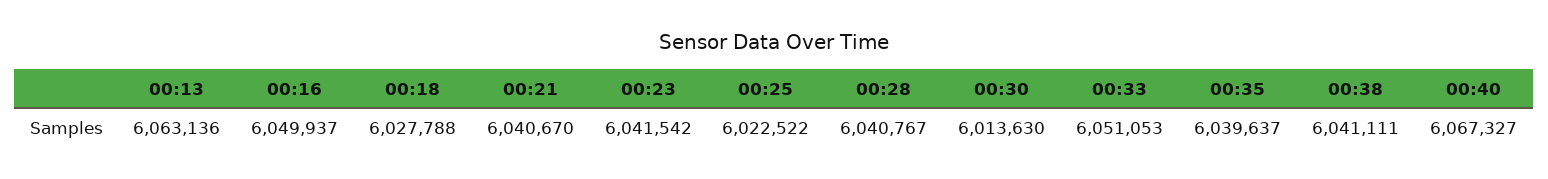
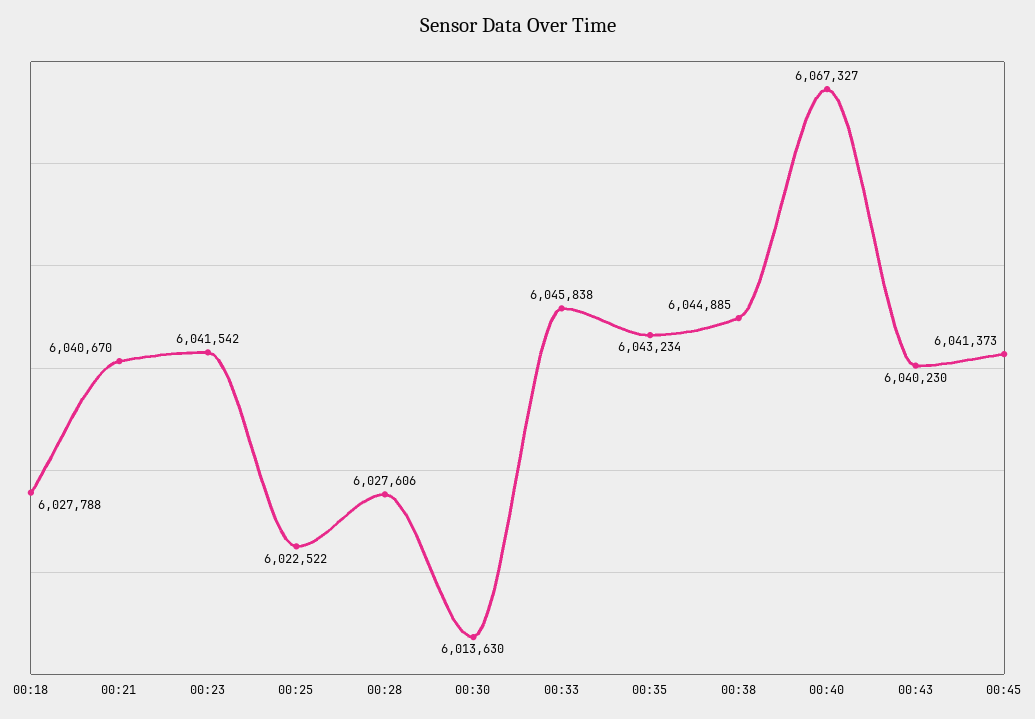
00:13: 6063136 -> none
00:16: 6049937 -> none
00:28: 6040767 -> 6027606
00:33: 6051053 -> 6045838
00:35: 6039637 -> 6043234
00:38: 6041111 -> 6044885
00:43: none -> 6040230
00:45: none -> 6041373

